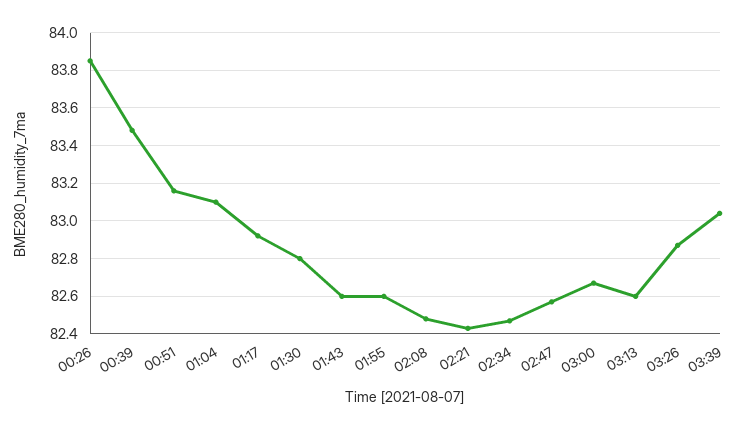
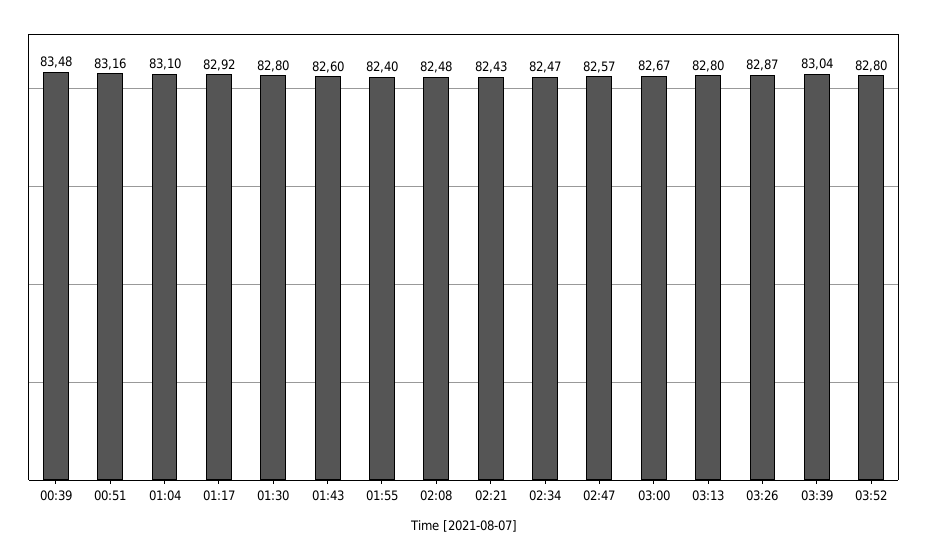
00:26: 83.85 -> none
01:55: 82.6 -> 82.4
03:13: 82.6 -> 82.8
03:52: none -> 82.8

